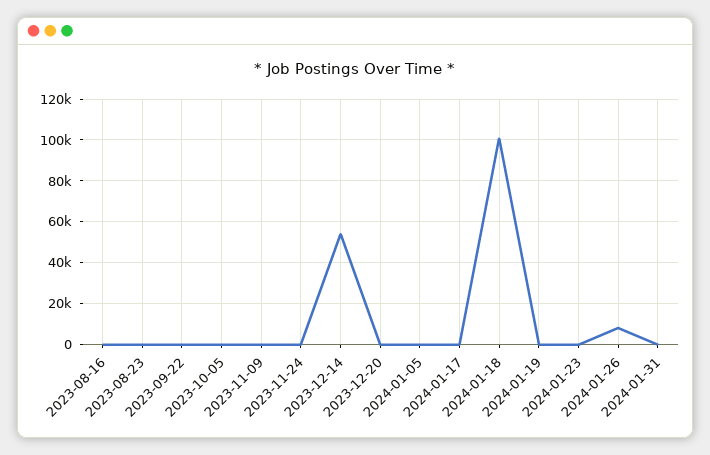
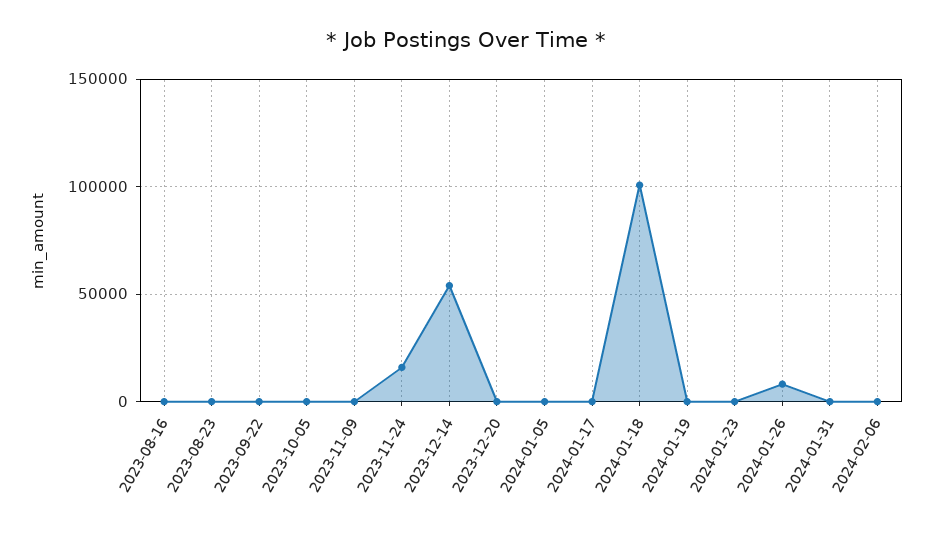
2023-11-24: 0 -> 15000
2024-02-06: none -> 0

